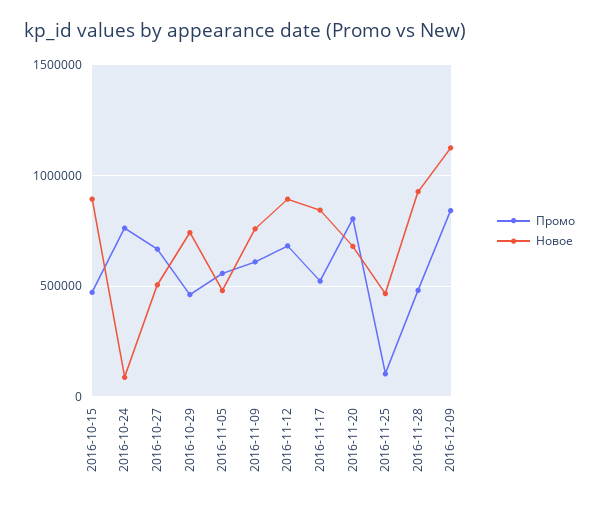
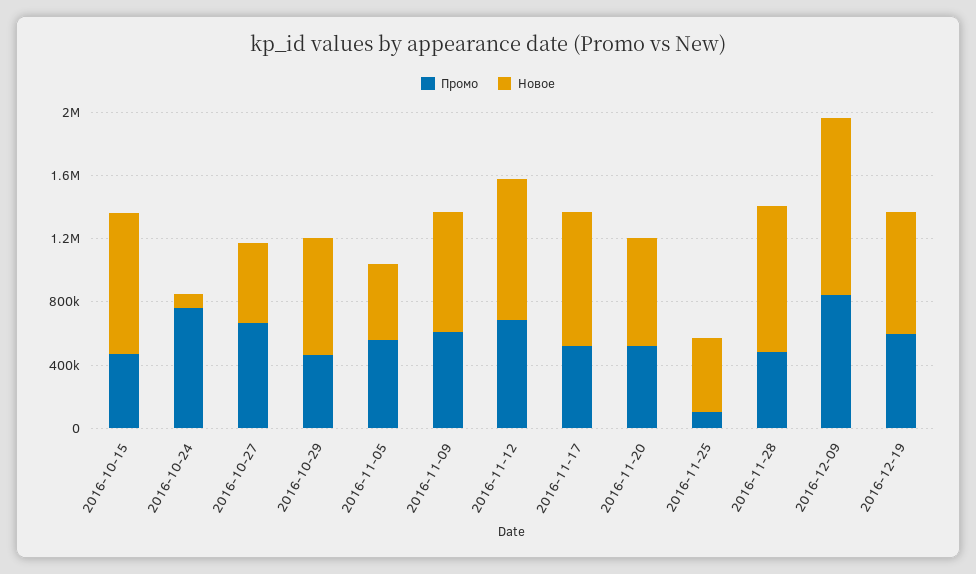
Промо, 2016-11-20: 800000 -> 500000
Промо, 2016-12-19: none -> 600000
Новое, 2016-12-19: none -> 800000

